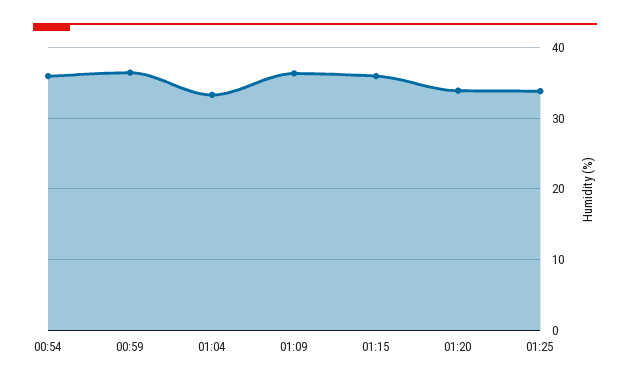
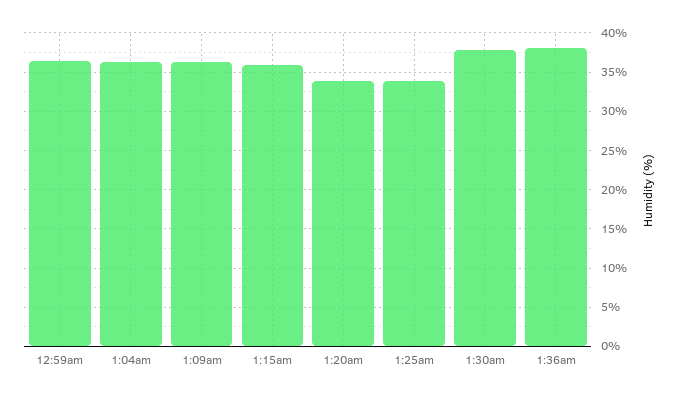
00:54: 36 -> none
01:04: 33 -> 36
1:30am: none -> 38
1:36am: none -> 38

